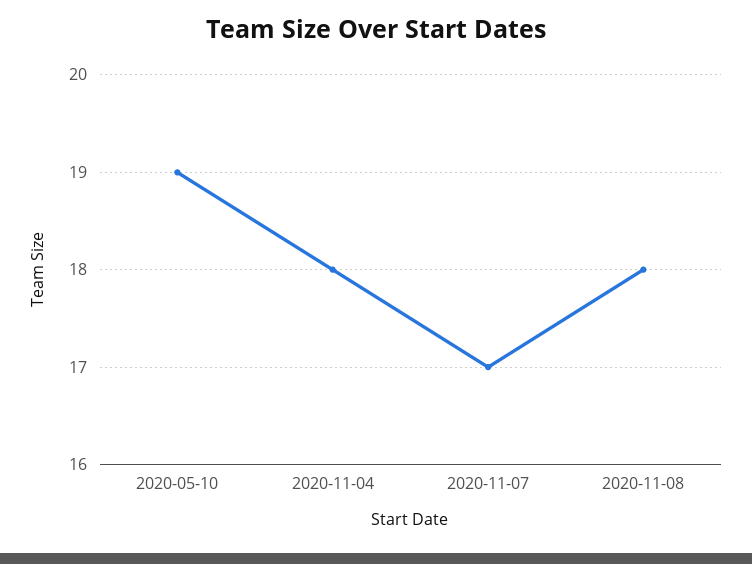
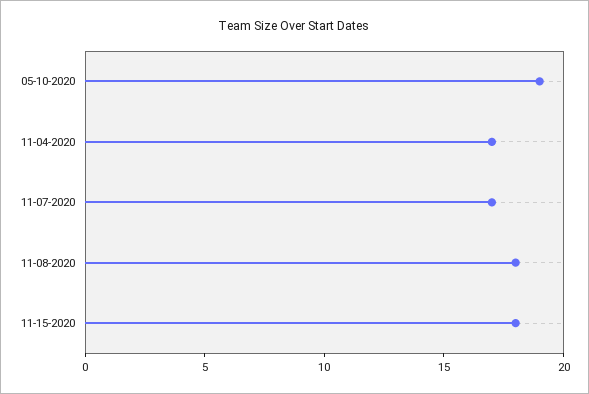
2020-11-04: 18 -> 17
11-15-2020: none -> 18

